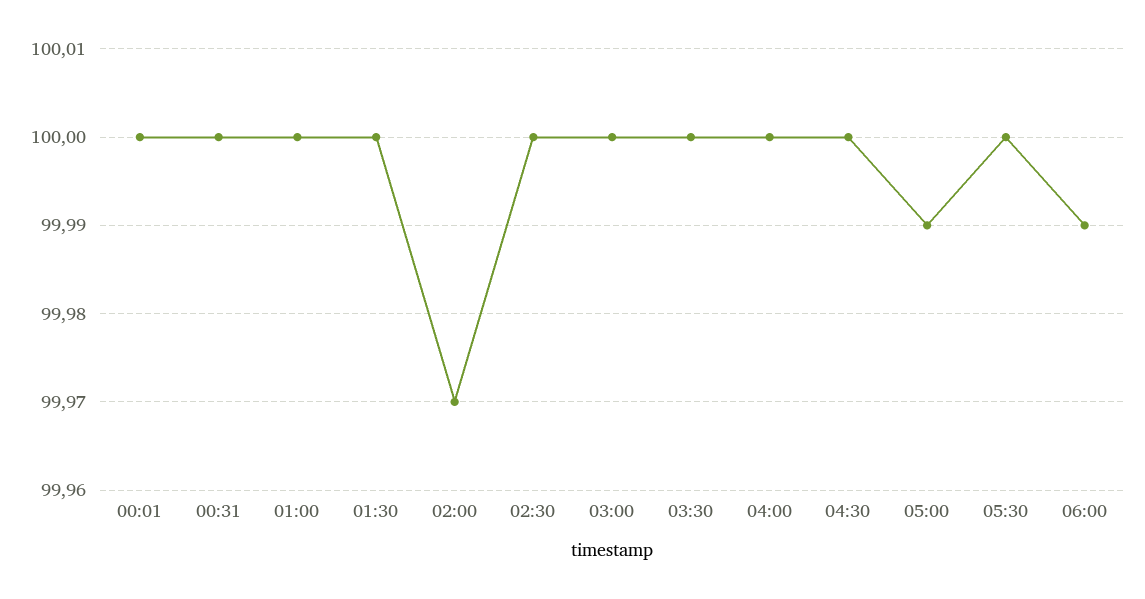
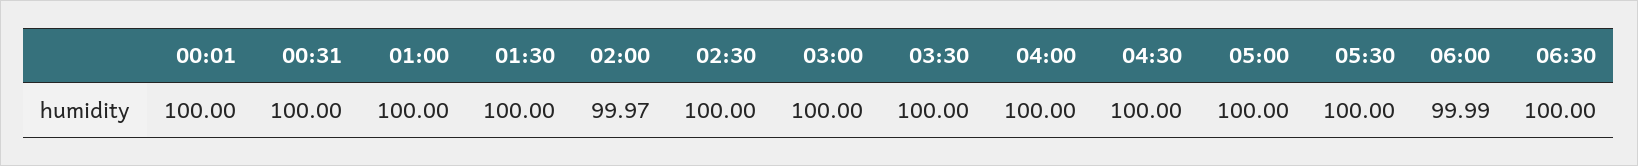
05:00: 99.99 -> 100
06:30: none -> 100

